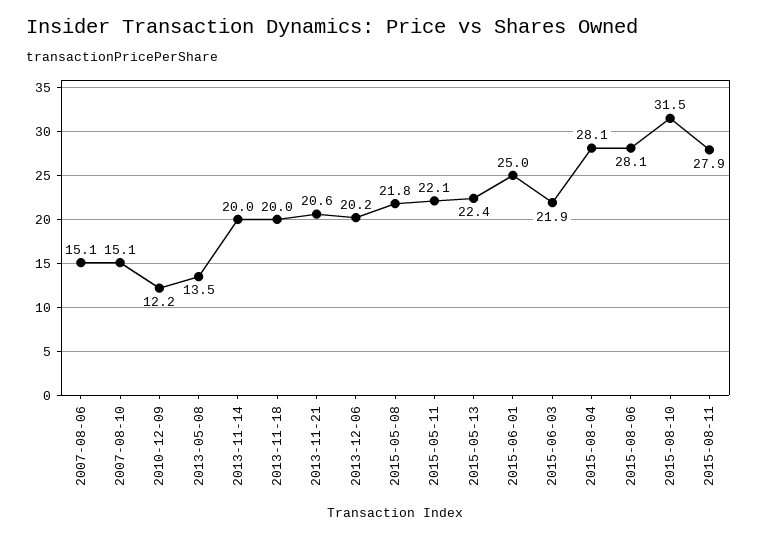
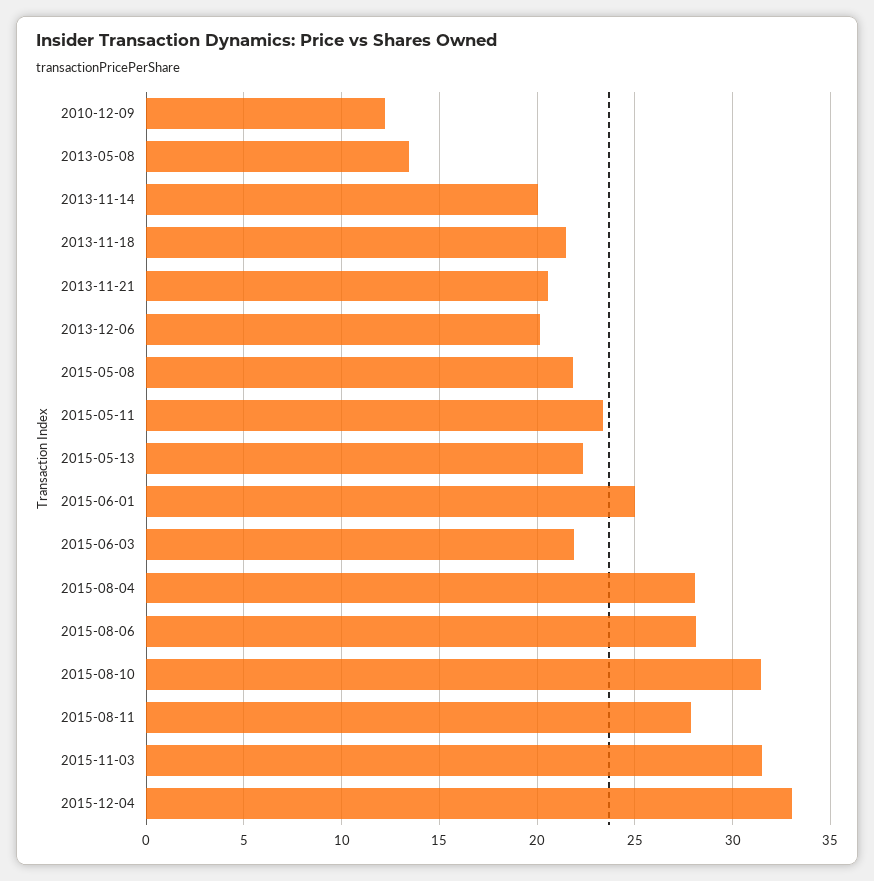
2007-08-06: 15.1 -> none
2007-08-10: 15.1 -> none
2013-11-18: 20 -> 21.5
2015-05-11: 22.1 -> 23.5
2015-11-03: none -> 31.5
2015-12-04: none -> 33

